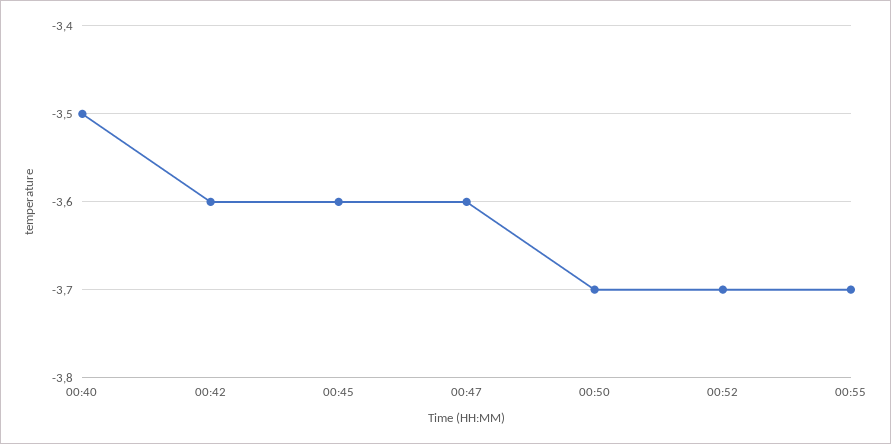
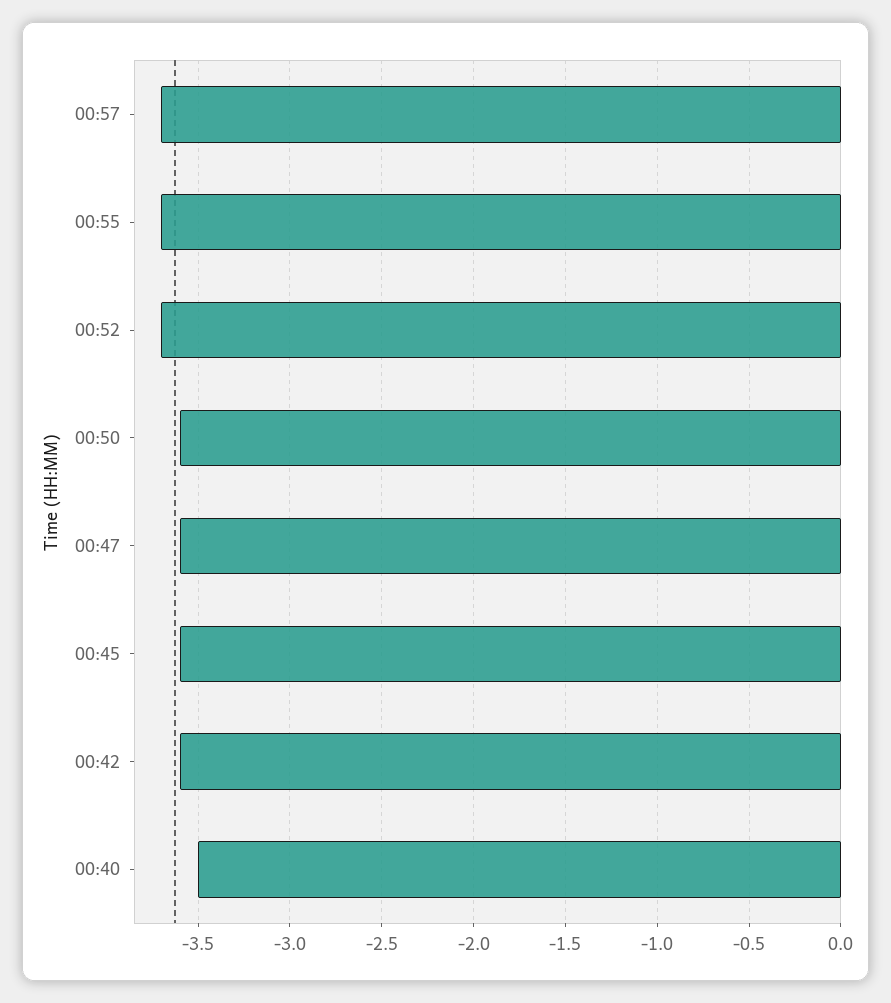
00:50: -3.7 -> -3.6
00:57: none -> -3.7

